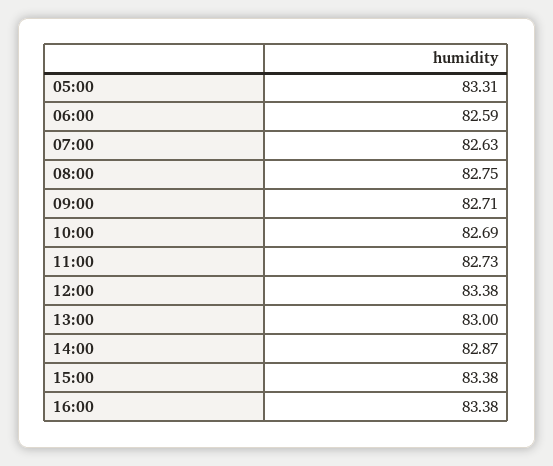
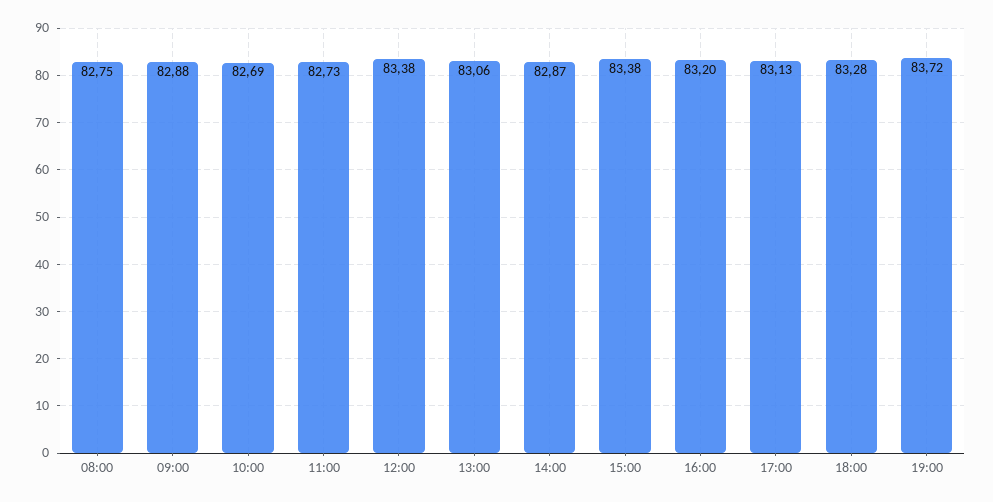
05:00: 83.31 -> none
06:00: 82.59 -> none
07:00: 82.63 -> none
09:00: 82.71 -> 82.88
13:00: 83 -> 83.06
16:00: 83.38 -> 83.2
17:00: none -> 83.13
18:00: none -> 83.28
19:00: none -> 83.72

